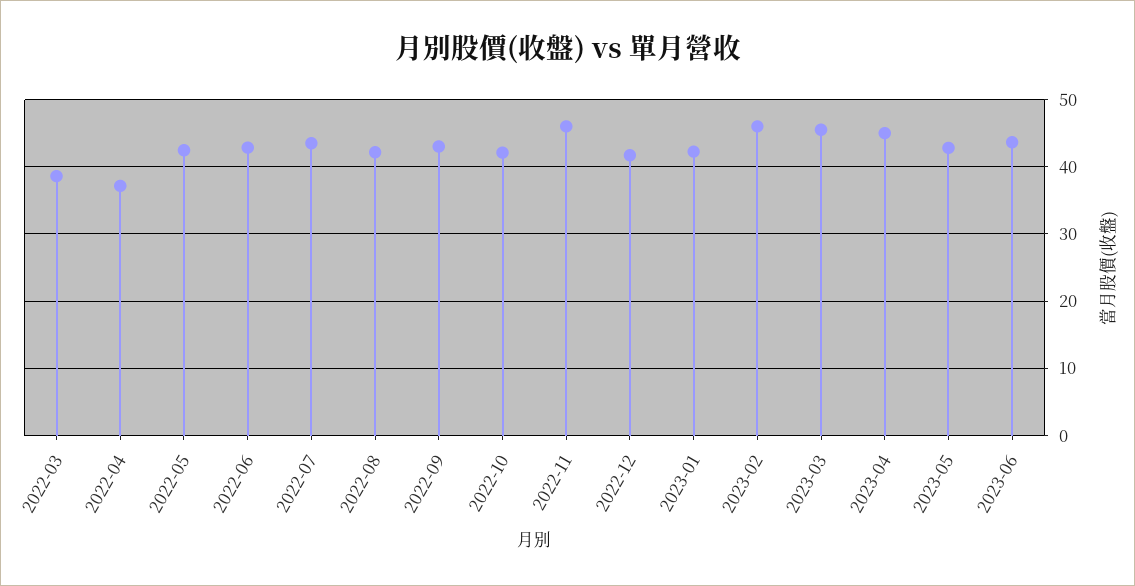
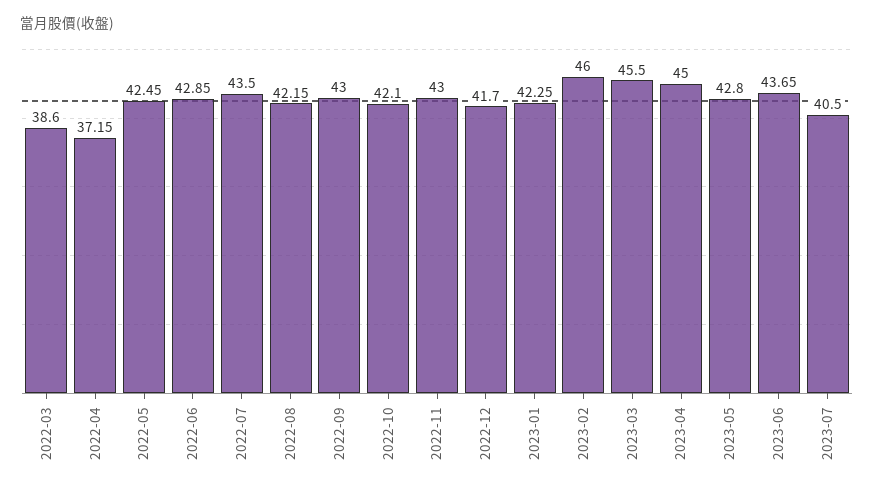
2022-11: 46 -> 43
2023-07: none -> 40.5

